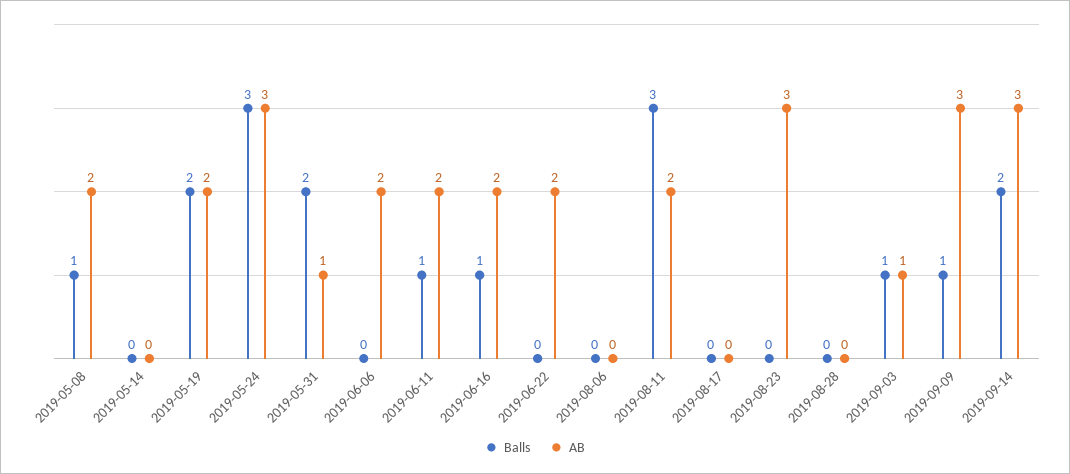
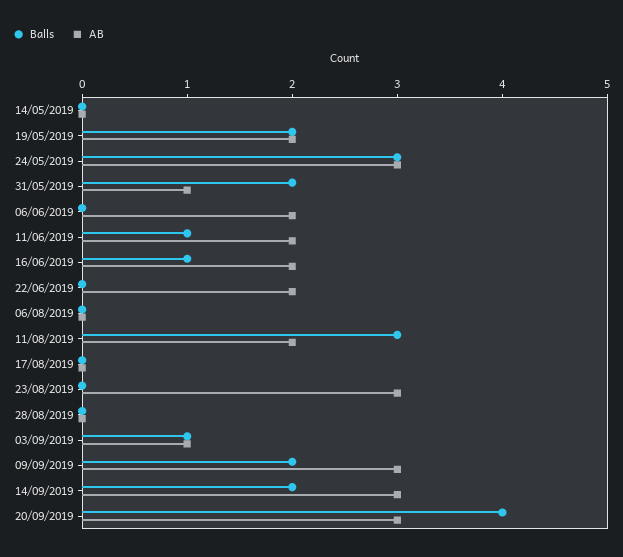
Balls, 2019-05-08: 1 -> none
AB, 2019-05-08: 2 -> none
Balls, 2019-09-09: 1 -> 2
Balls, 20/09/2019: none -> 4
AB, 20/09/2019: none -> 3

